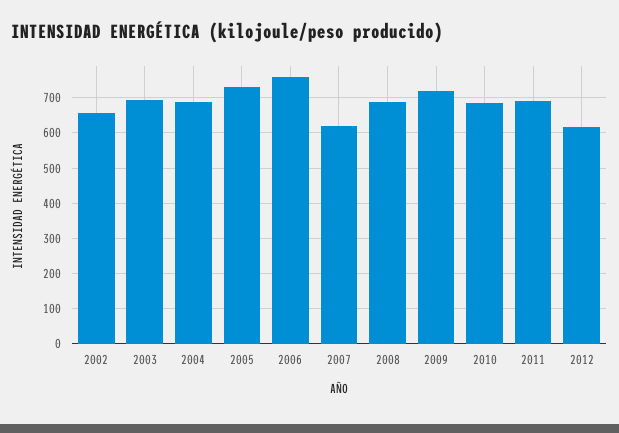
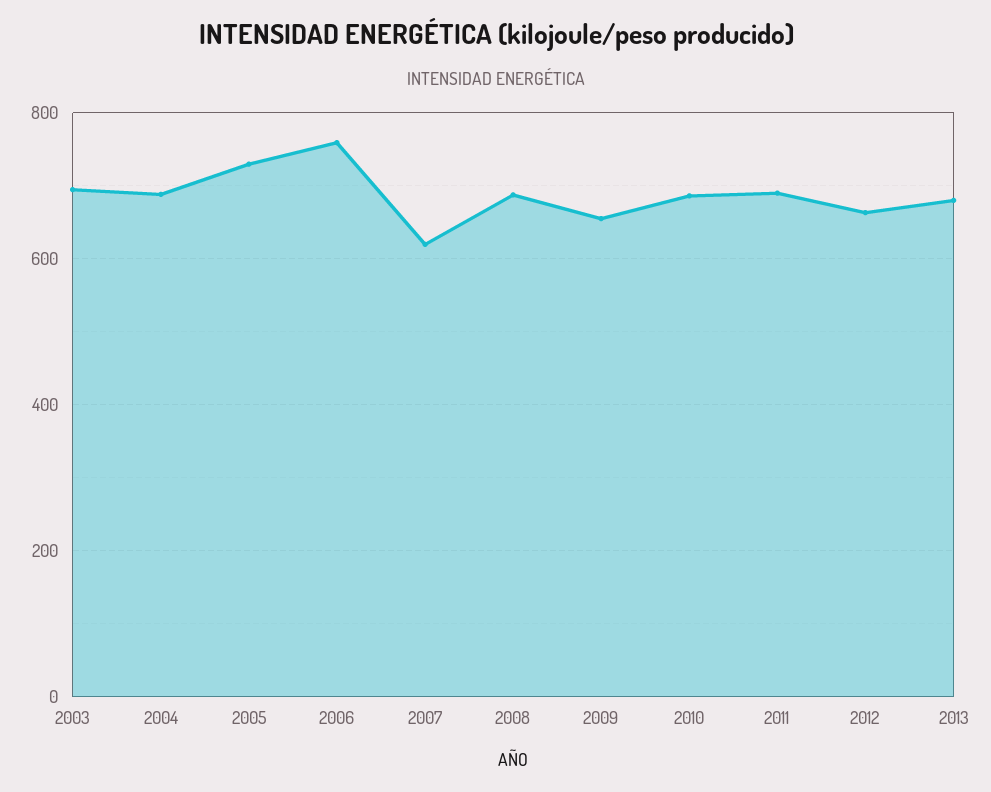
2002: 660 -> none
2009: 720 -> 660
2012: 620 -> 660
2013: none -> 680

